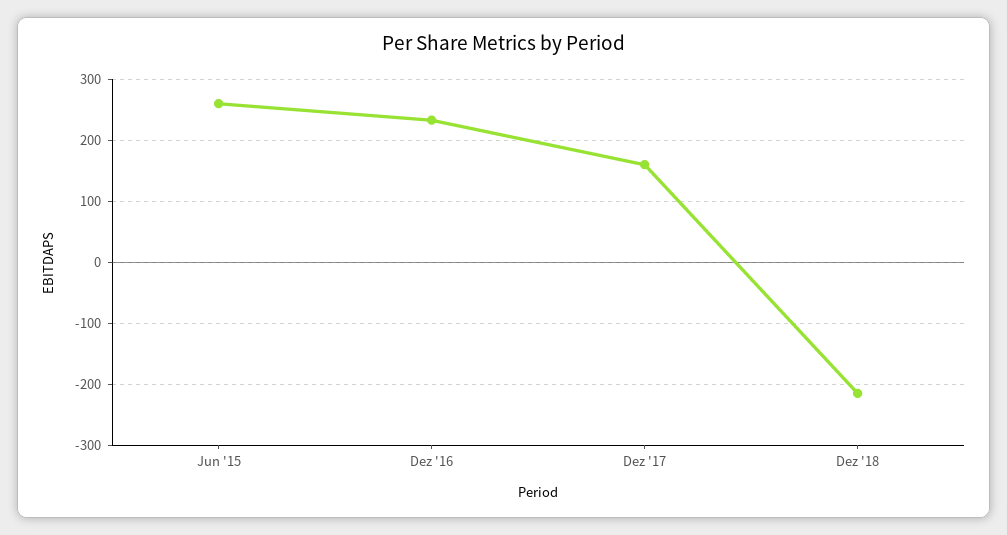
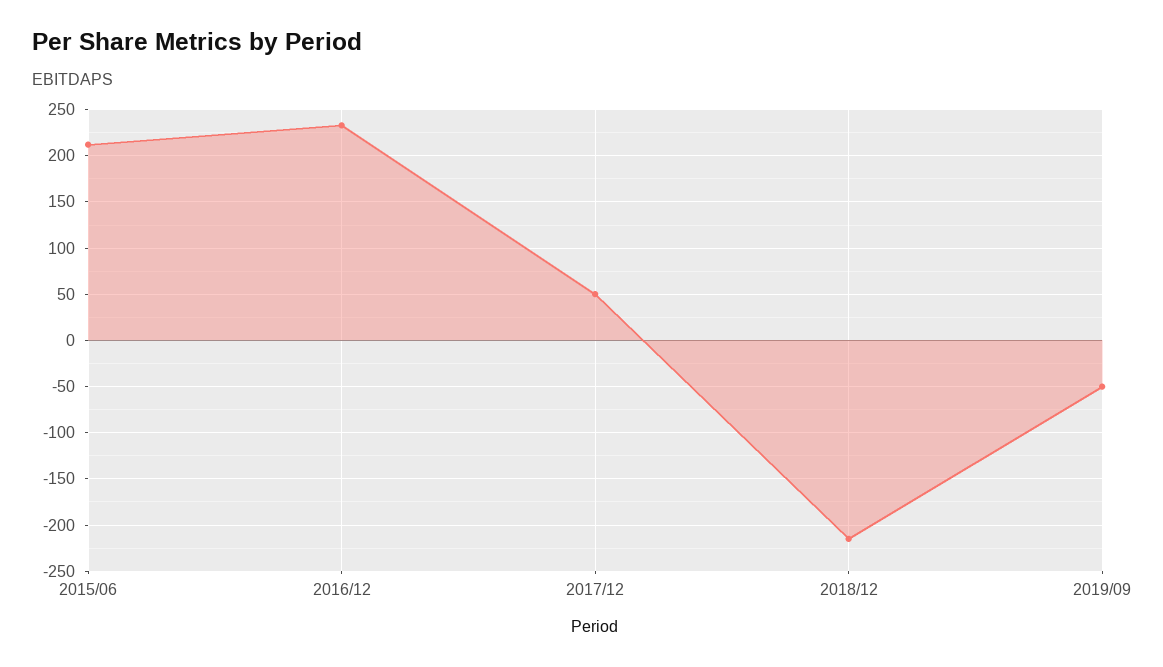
Jun '15: 260 -> 210
Dez '17: 160 -> 50
2019/09: none -> -50

